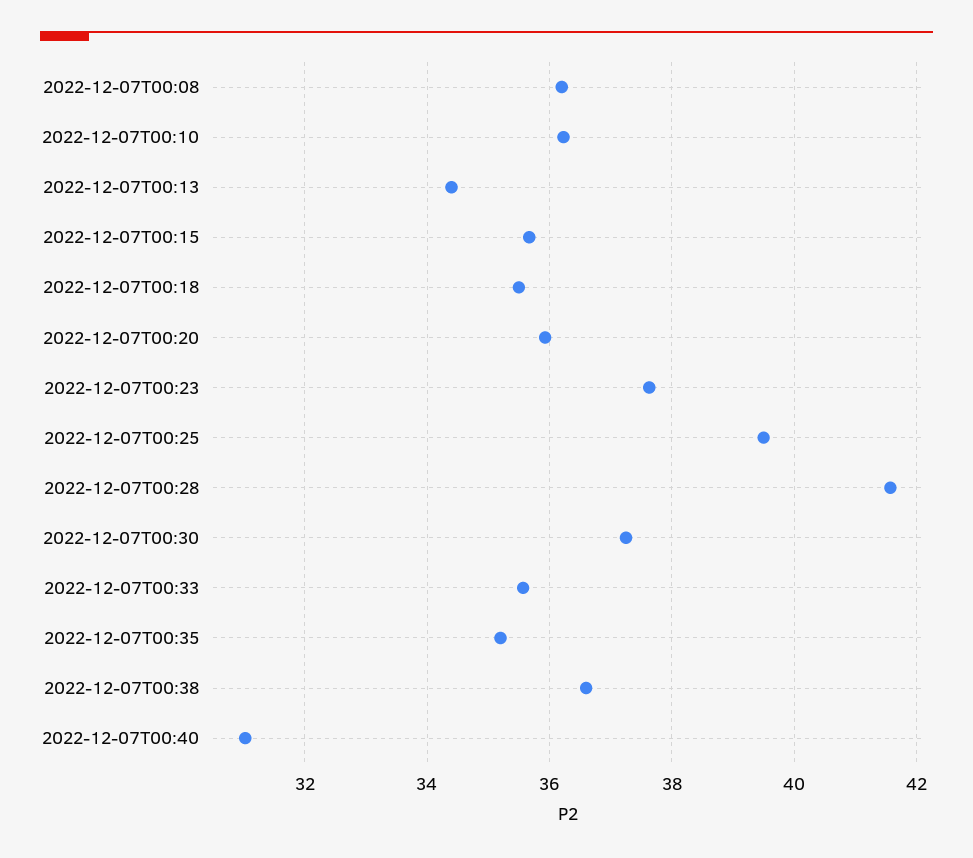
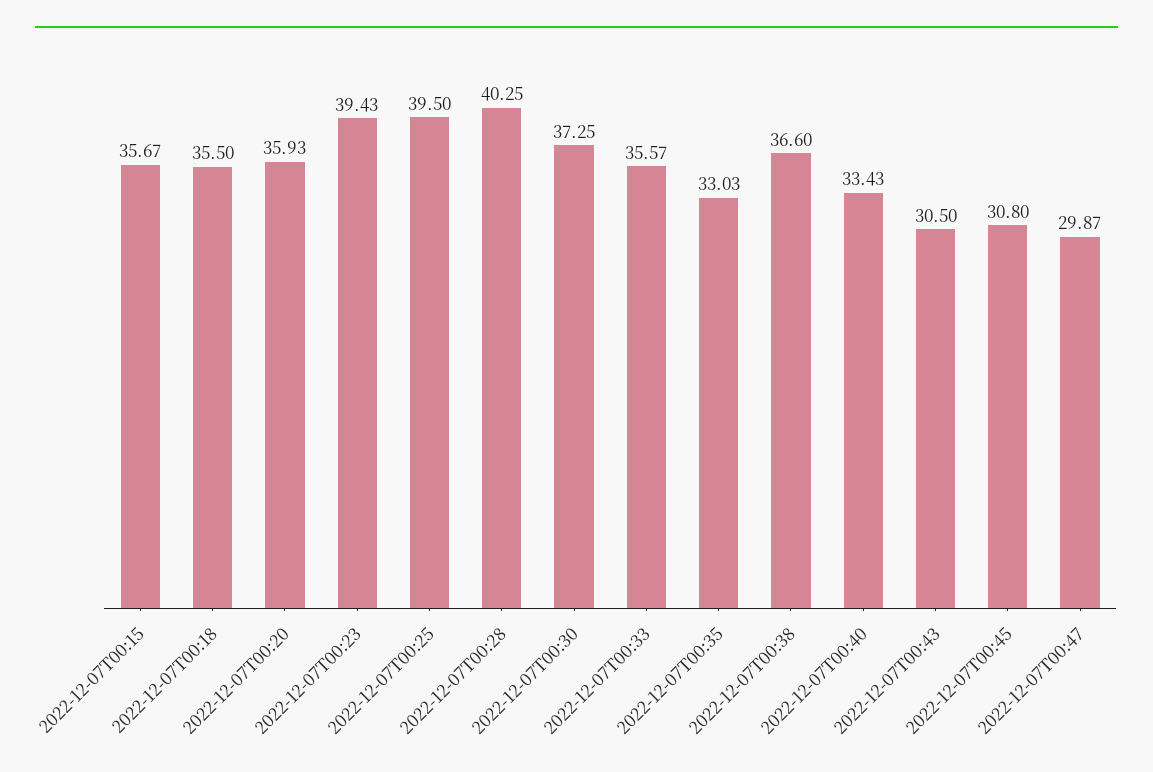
2022-12-07T00:08: 36.2 -> none
2022-12-07T00:10: 36.2 -> none
2022-12-07T00:13: 34.4 -> none
2022-12-07T00:23: 37.6 -> 39.43
2022-12-07T00:28: 41.6 -> 40.25
2022-12-07T00:35: 35.2 -> 33.03
2022-12-07T00:40: 31 -> 33.43
2022-12-07T00:43: none -> 30.5
2022-12-07T00:45: none -> 30.8
2022-12-07T00:47: none -> 29.87

